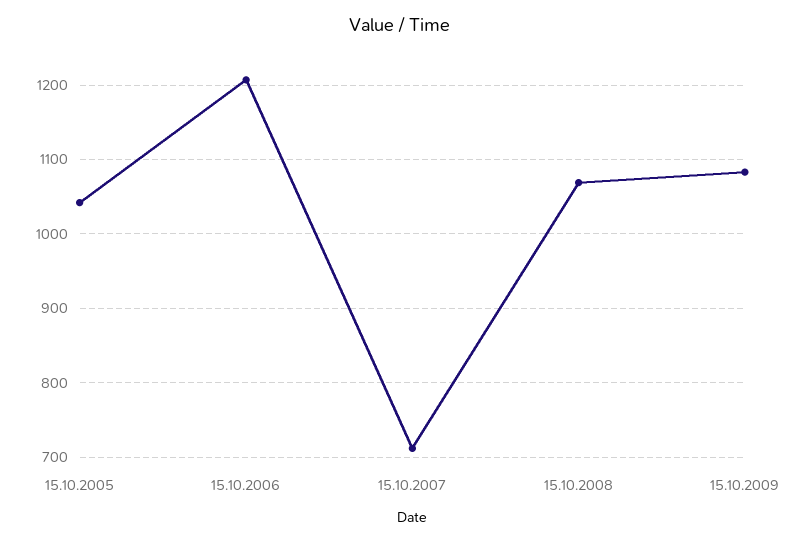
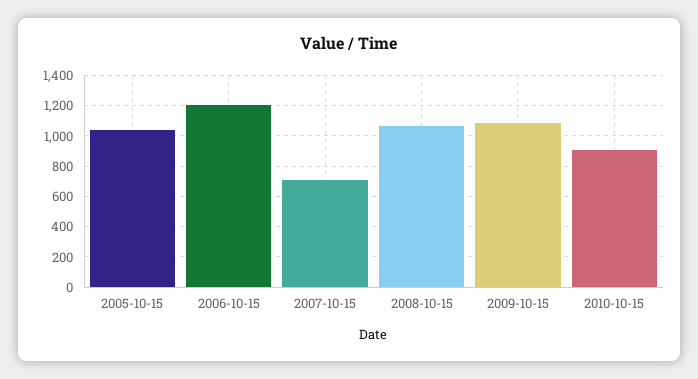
2010-10-15: none -> 900

